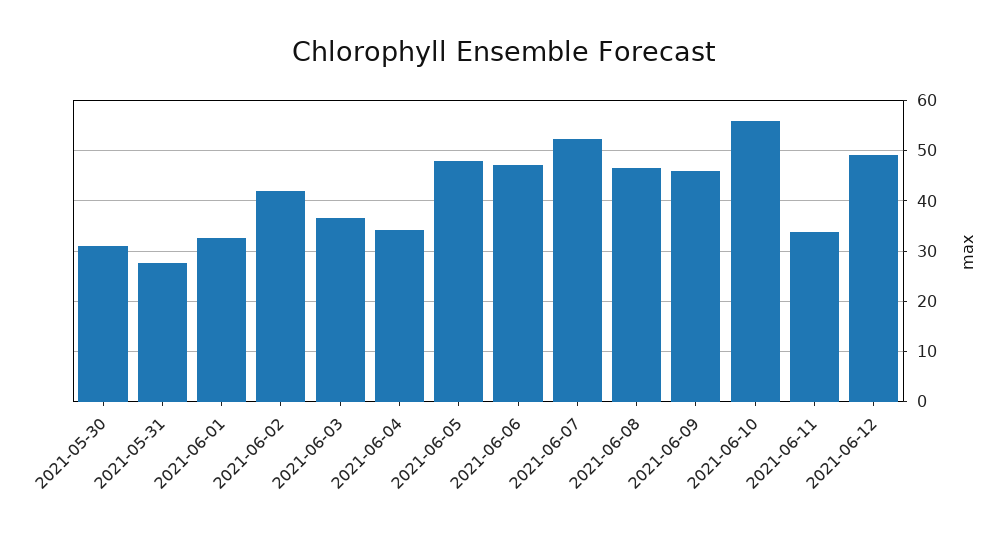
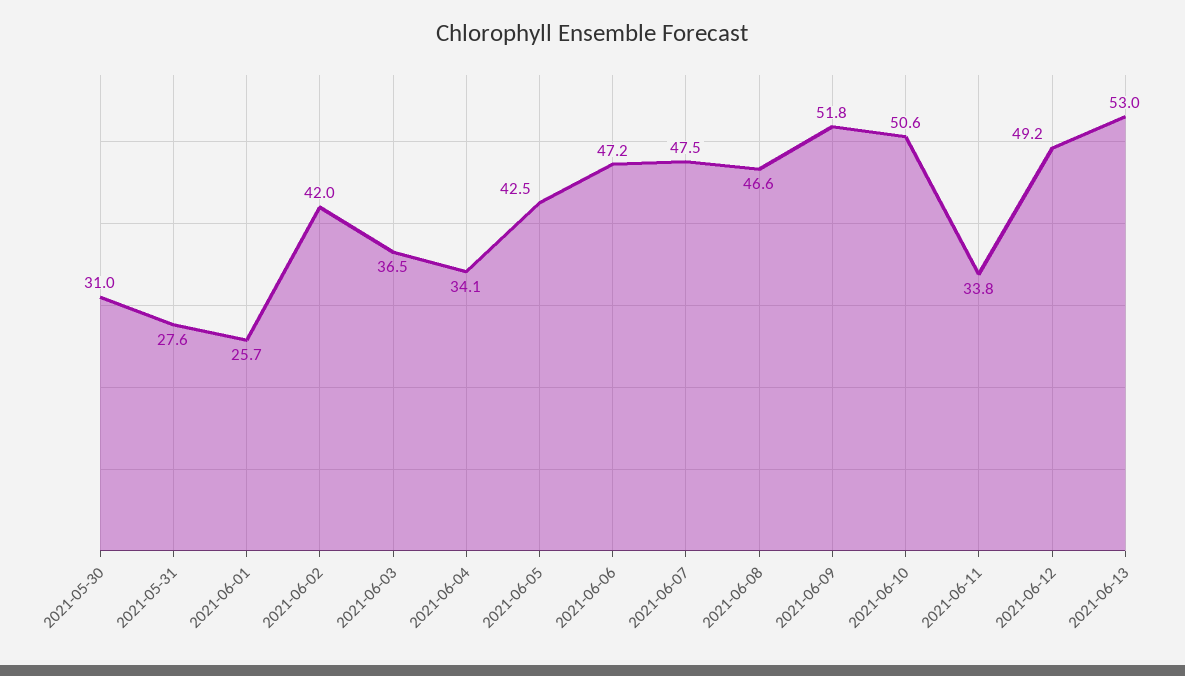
2021-06-01: 32 -> 25.7
2021-06-05: 48 -> 42.5
2021-06-07: 52 -> 47.5
2021-06-09: 46 -> 51.8
2021-06-10: 56 -> 50.6
2021-06-13: none -> 53

